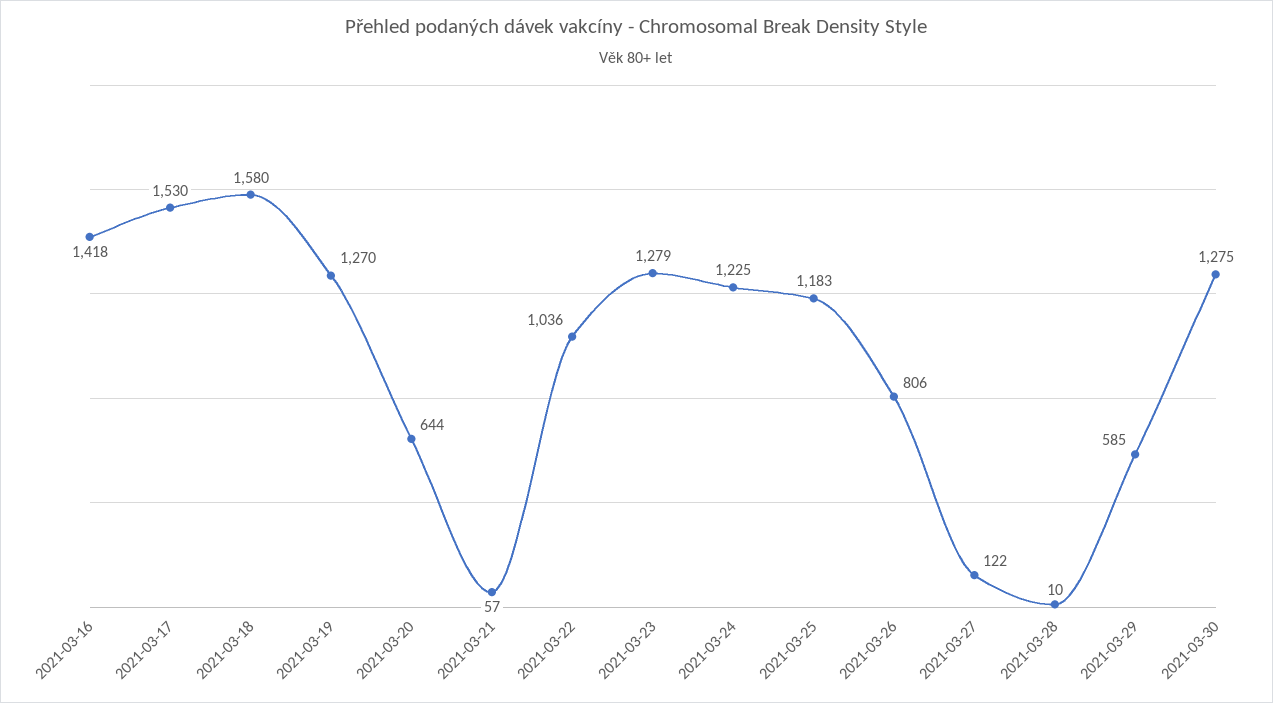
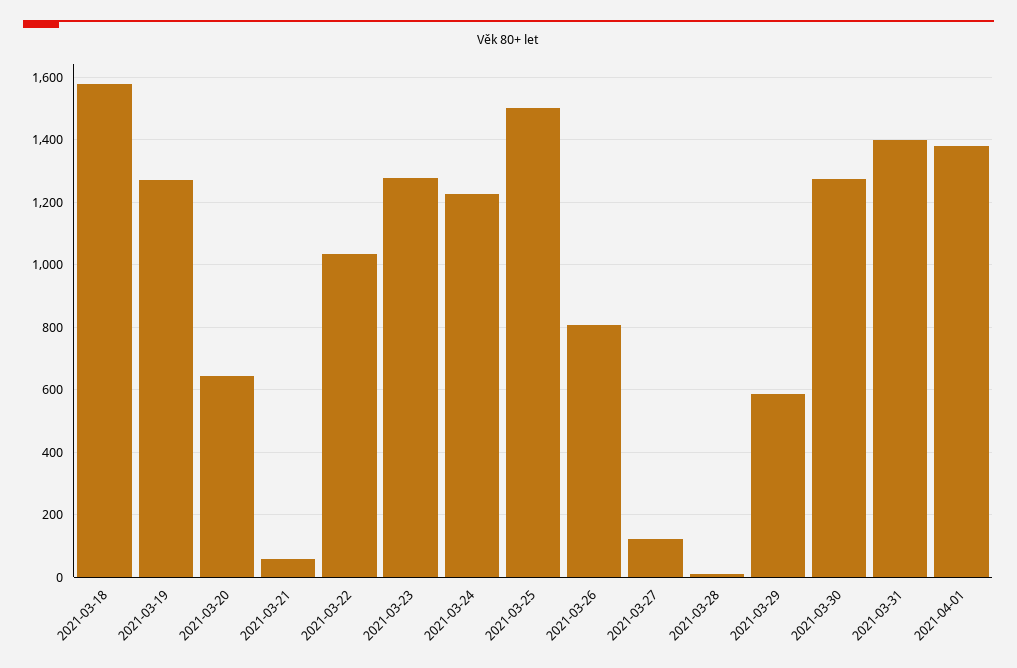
2021-03-16: 1418 -> none
2021-03-17: 1530 -> none
2021-03-25: 1183 -> 1500
2021-03-31: none -> 1400
2021-04-01: none -> 1380

